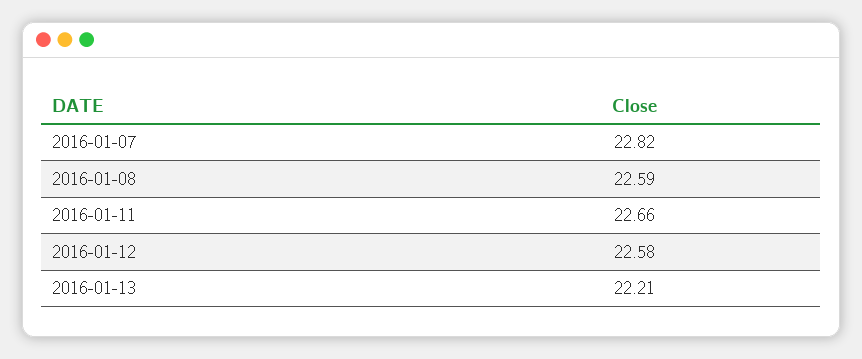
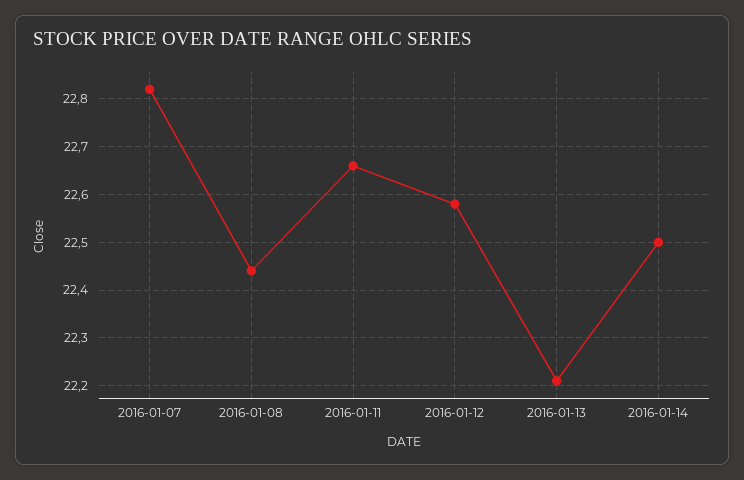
2016-01-08: 22.59 -> 22.45
2016-01-14: none -> 22.5

